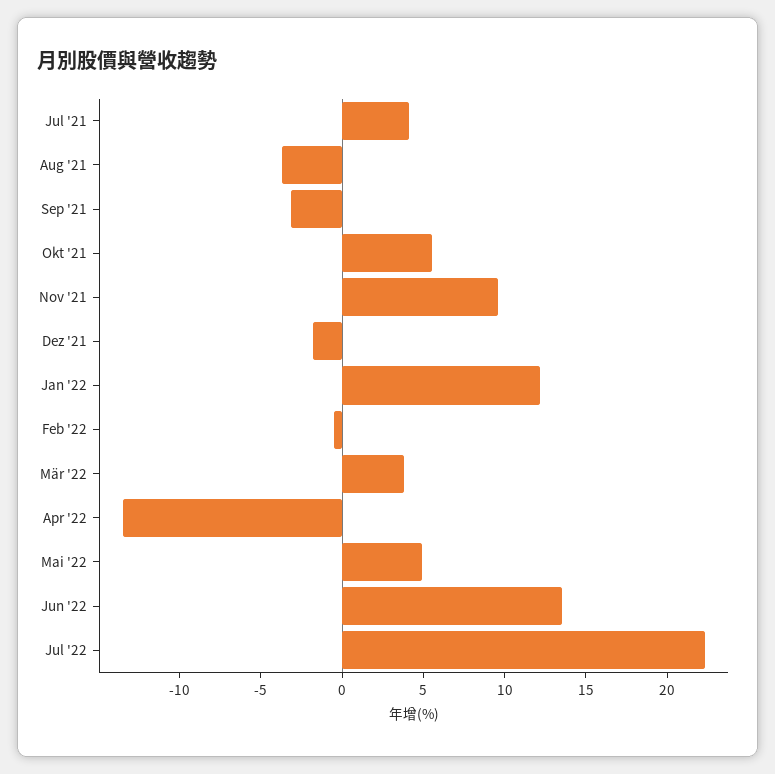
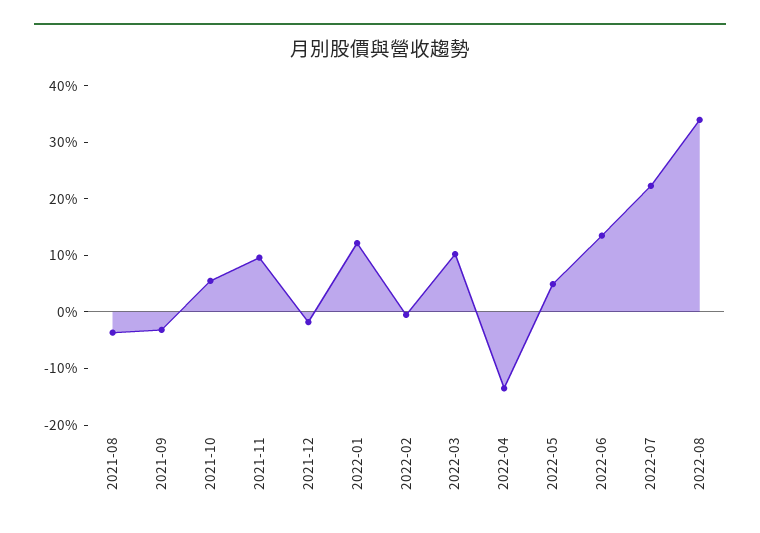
Jul '21: 4 -> none
Mär '22: 4 -> 10
2022-08: none -> 34

